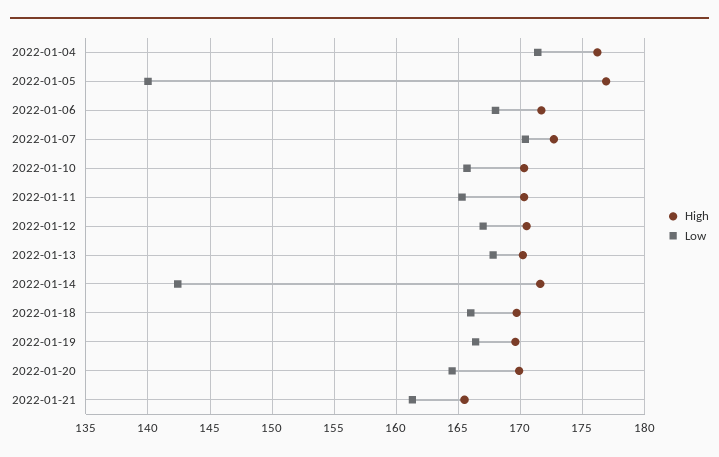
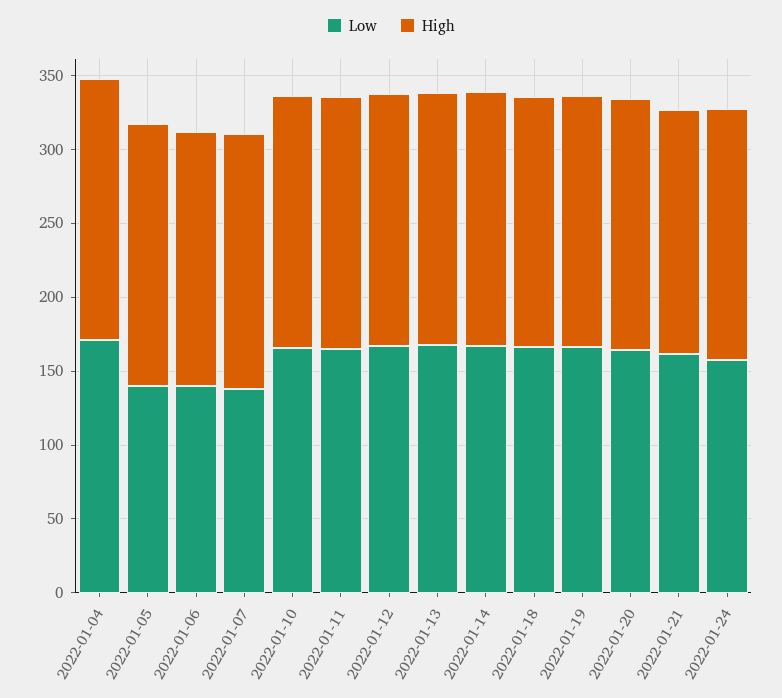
Low, 2022-01-06: 168 -> 140
Low, 2022-01-07: 170.5 -> 140
Low, 2022-01-14: 142.5 -> 170
Low, 2022-01-24: none -> 160
High, 2022-01-24: none -> 170

